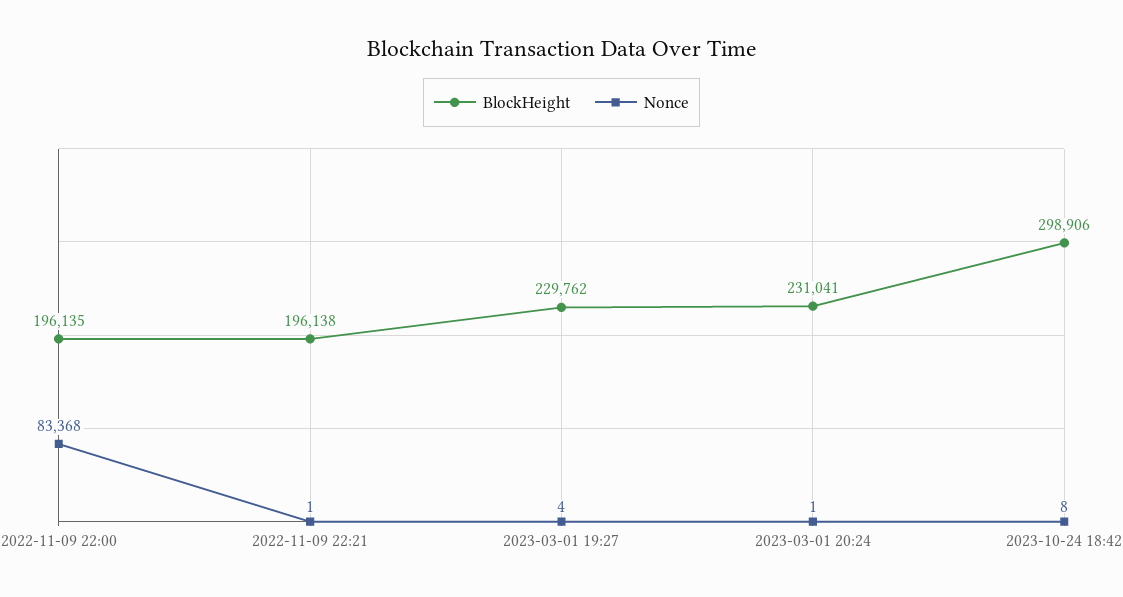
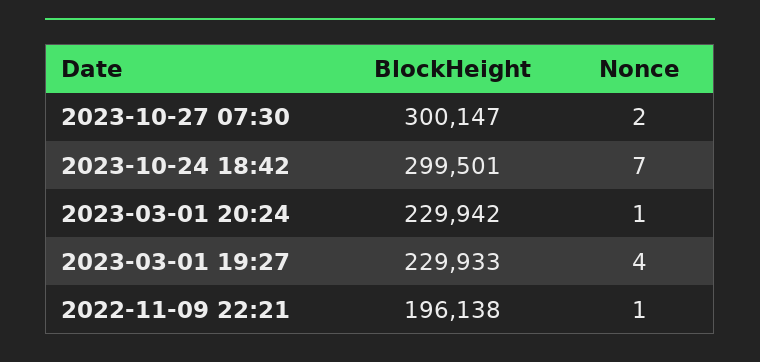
BlockHeight, 2022-11-09 22:00: 196135 -> none
Nonce, 2022-11-09 22:00: 83368 -> none
BlockHeight, 2023-03-01 19:27: 229762 -> 229933
BlockHeight, 2023-03-01 20:24: 231041 -> 229942
BlockHeight, 2023-10-24 18:42: 298906 -> 299501
Nonce, 2023-10-24 18:42: 8 -> 7
BlockHeight, 2023-10-27 07:30: none -> 300147
Nonce, 2023-10-27 07:30: none -> 2

